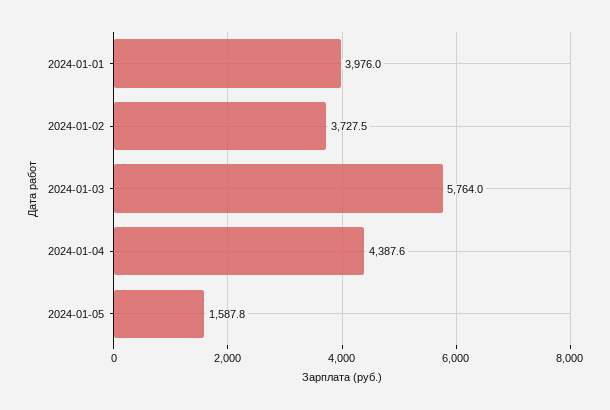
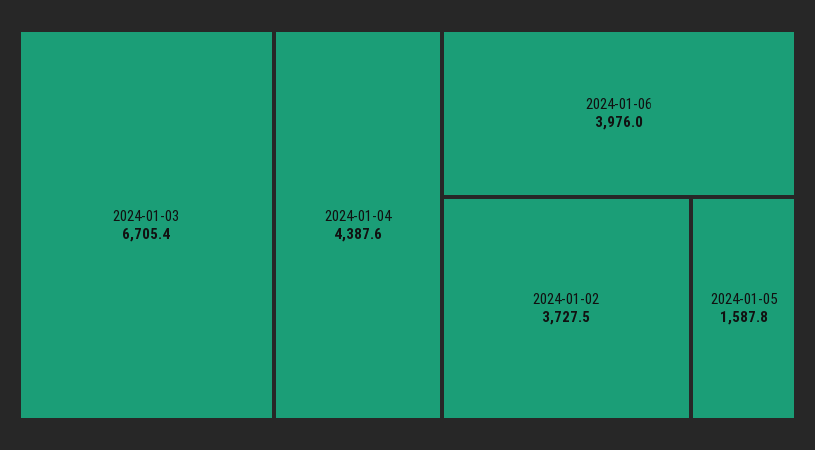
2024-01-01: 3976 -> none
2024-01-03: 5764 -> 6705.4
2024-01-06: none -> 3976

